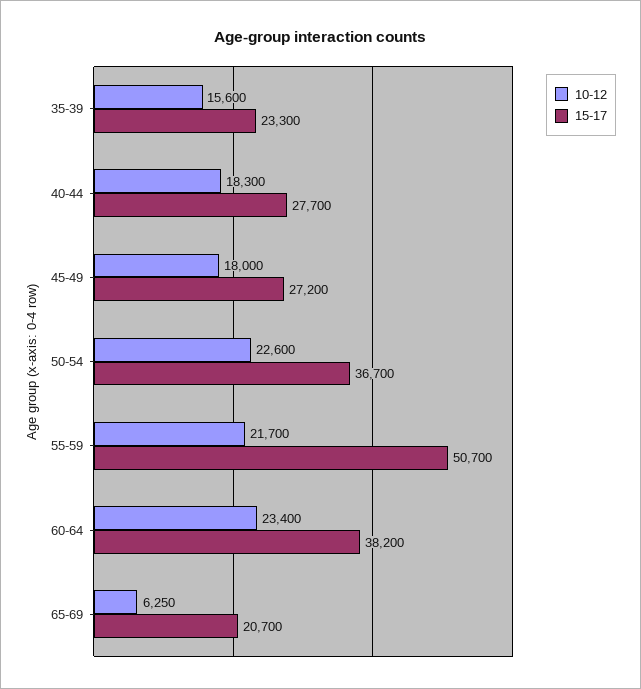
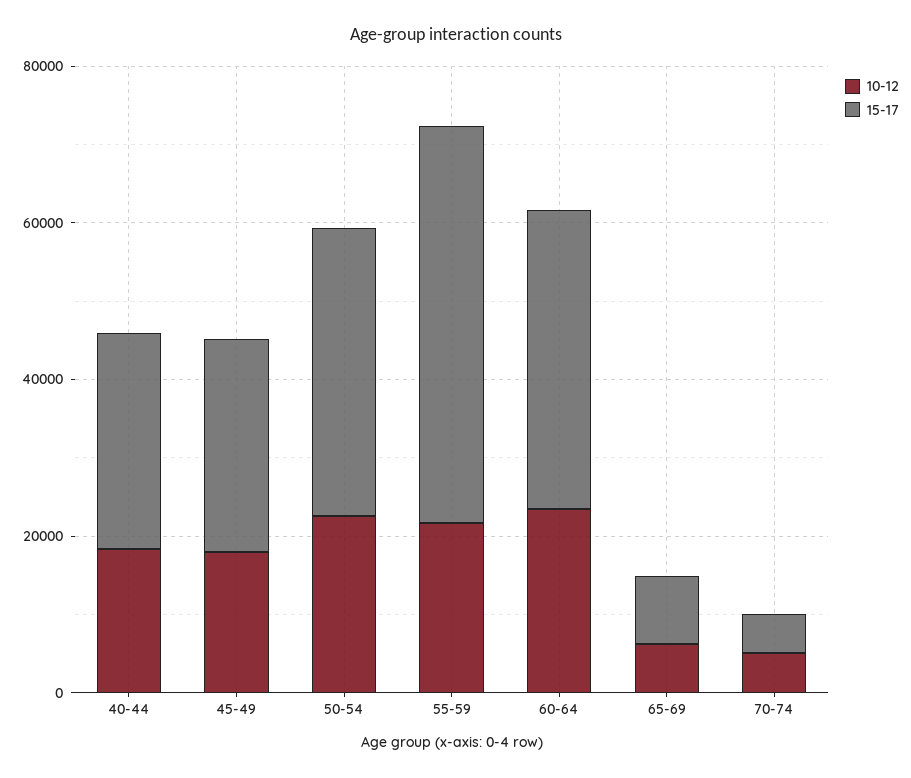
10-12, 35-39: 15600 -> none
15-17, 35-39: 23300 -> none
15-17, 65-69: 20700 -> 10000
10-12, 70-74: none -> 5000
15-17, 70-74: none -> 5000

